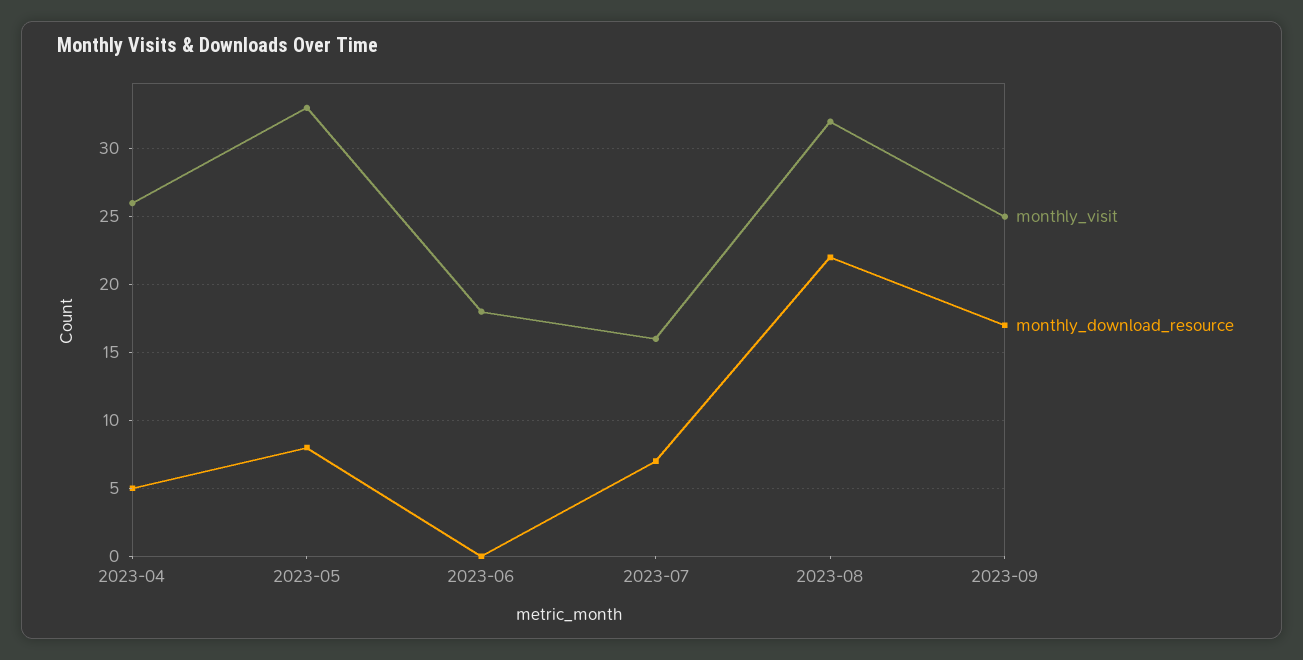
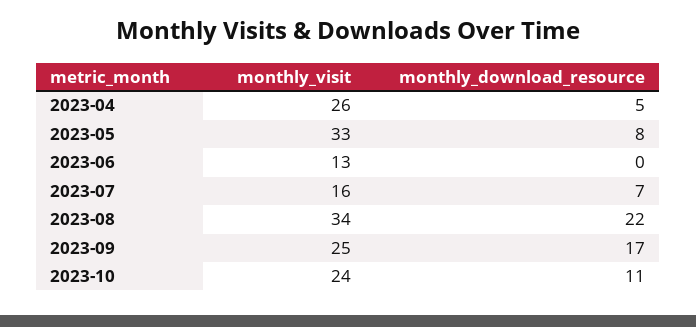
monthly_visit, 2023-06: 18 -> 13
monthly_visit, 2023-08: 32 -> 34
monthly_visit, 2023-10: none -> 24
monthly_download_resource, 2023-10: none -> 11

